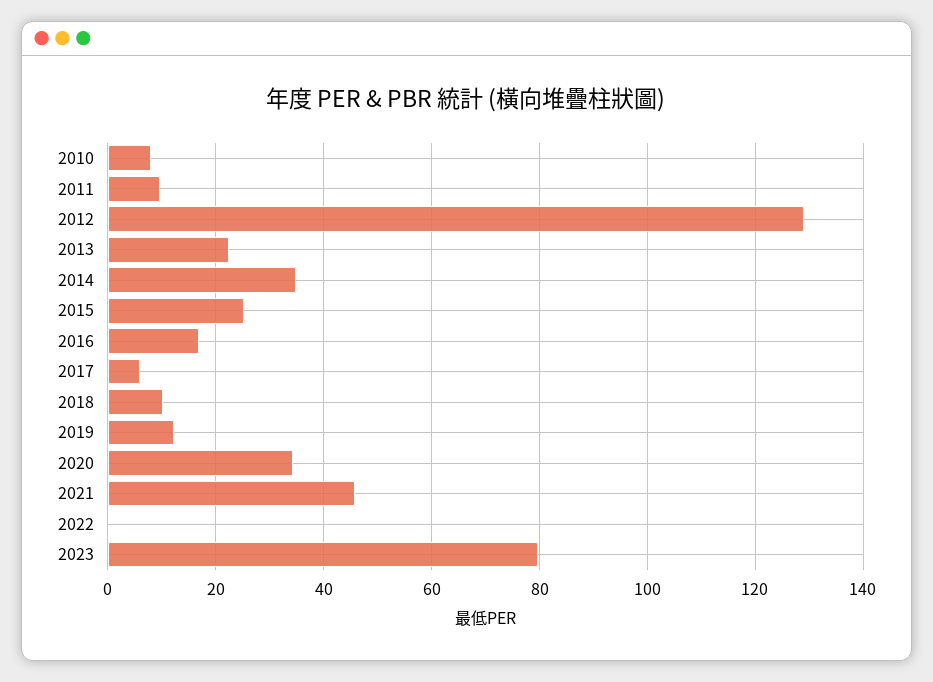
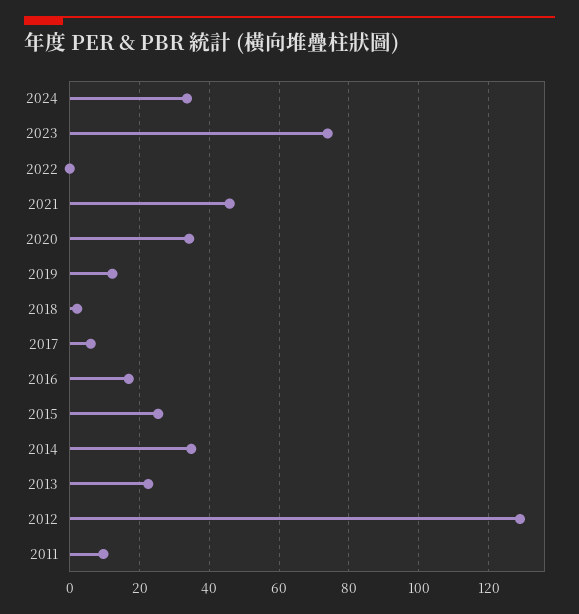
2010: 8 -> none
2018: 10 -> 2
2023: 80 -> 74
2024: none -> 34

